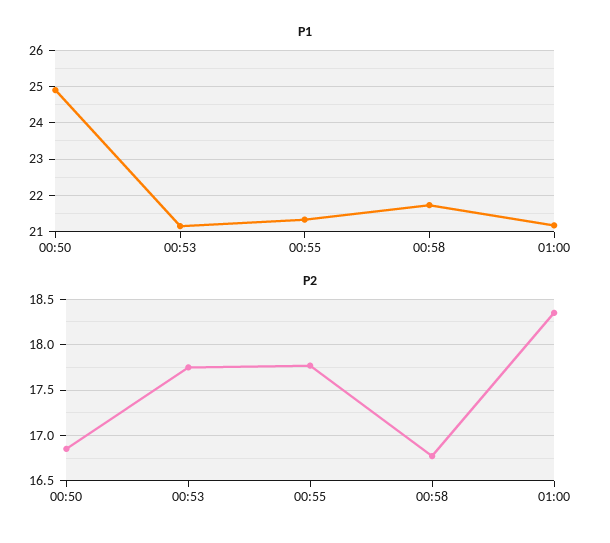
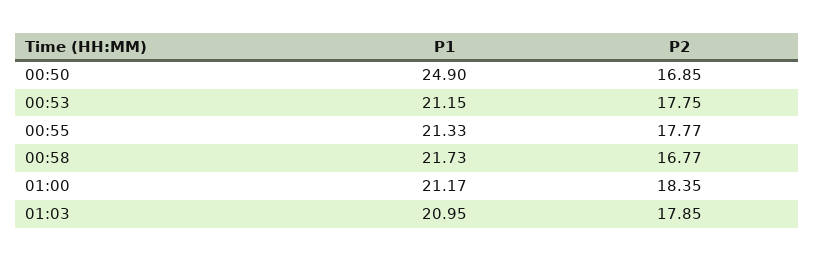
P1, 01:03: none -> 20.95
P2, 01:03: none -> 17.85

